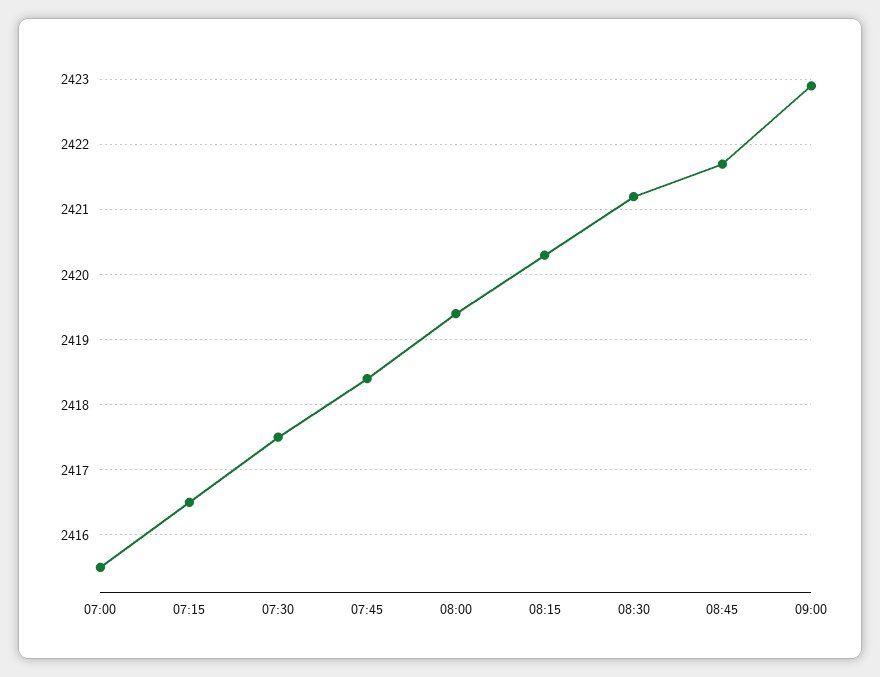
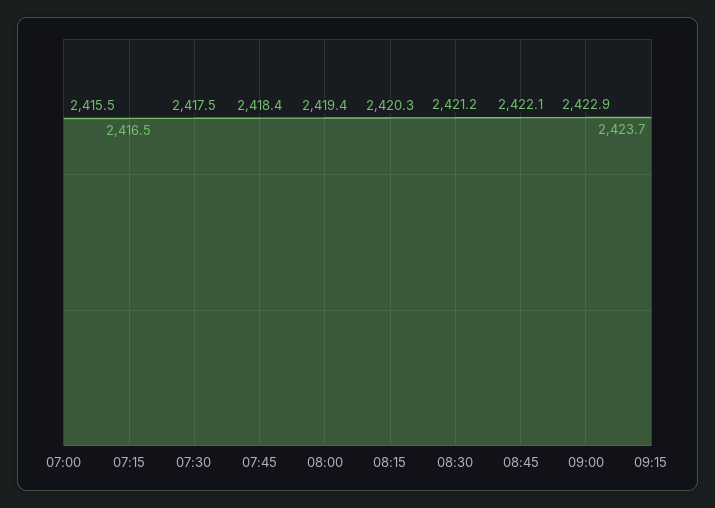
08:45: 2421.7 -> 2422.1
09:15: none -> 2423.7

